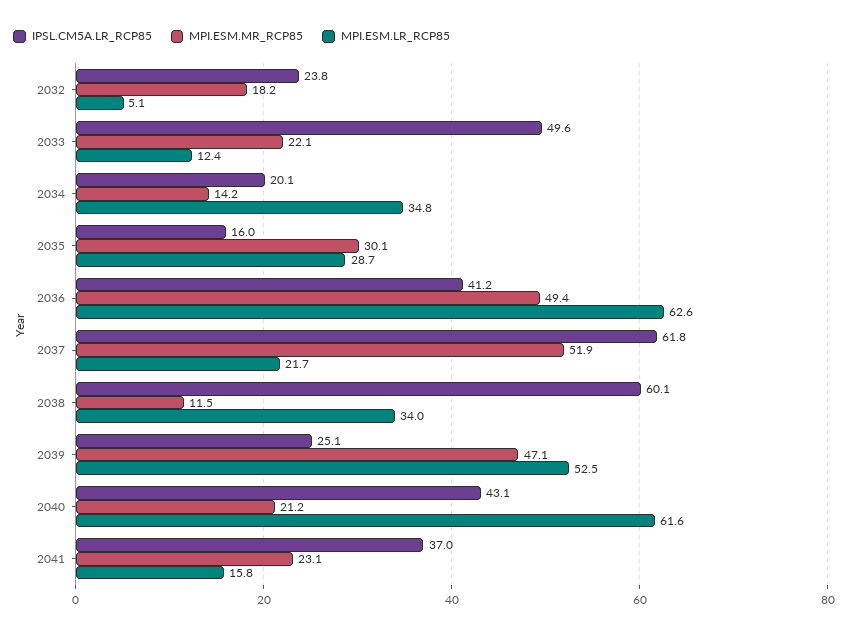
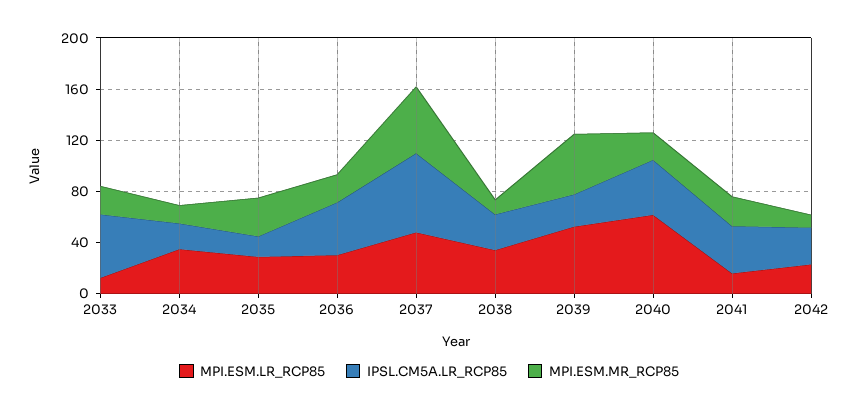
IPSL.CM5A.LR_RCP85, 2032: 23.8 -> none
MPI.ESM.MR_RCP85, 2032: 18.2 -> none
MPI.ESM.LR_RCP85, 2032: 5.1 -> none
MPI.ESM.MR_RCP85, 2036: 49.4 -> 20
MPI.ESM.LR_RCP85, 2036: 62.6 -> 30
MPI.ESM.LR_RCP85, 2037: 21.7 -> 50
IPSL.CM5A.LR_RCP85, 2038: 60.1 -> 30
MPI.ESM.LR_RCP85, 2042: none -> 20
IPSL.CM5A.LR_RCP85, 2042: none -> 30
MPI.ESM.MR_RCP85, 2042: none -> 10

